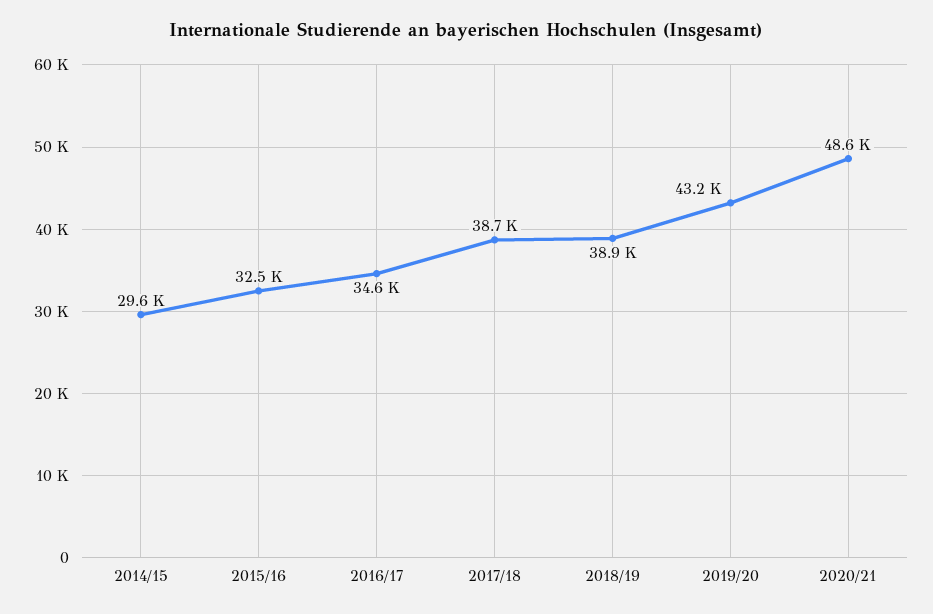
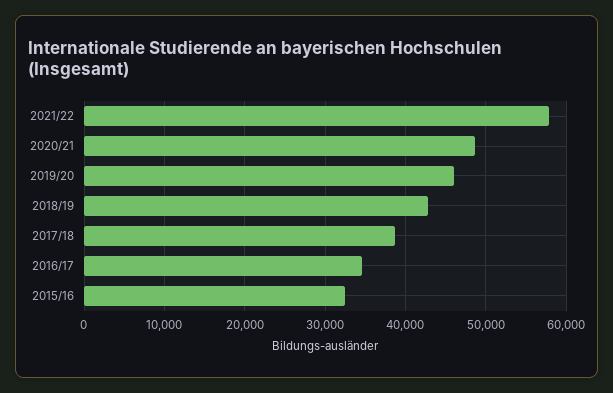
2014/15: 29600 -> none
2018/19: 38900 -> 43000
2019/20: 43200 -> 46000
2021/22: none -> 58000

